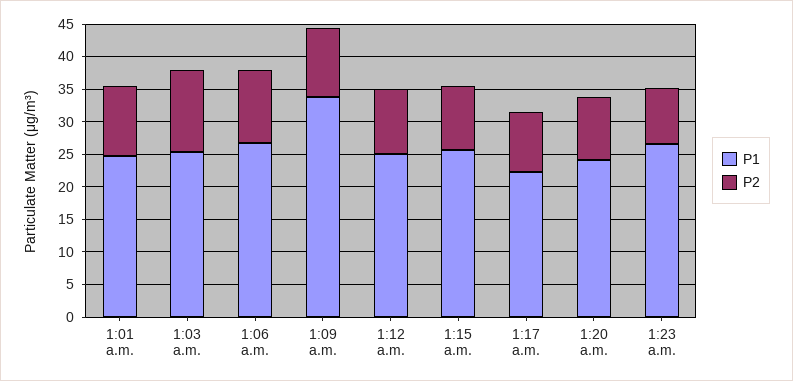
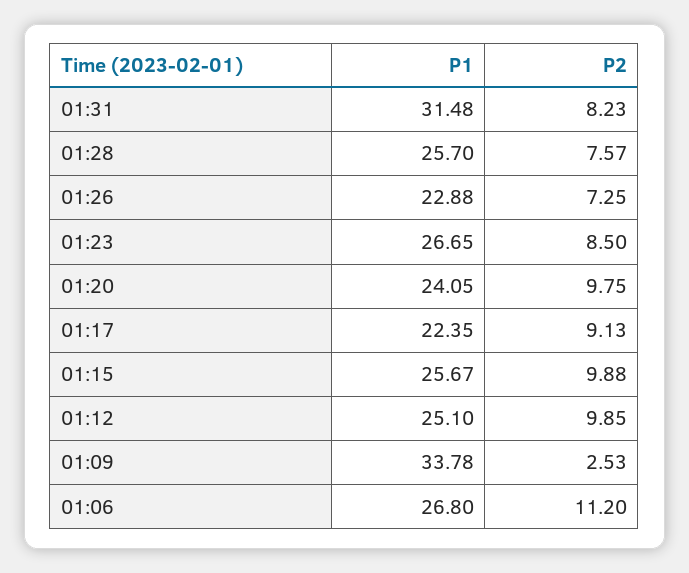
P1, 1:01 a.m.: 25 -> none
P2, 1:01 a.m.: 10 -> none
P1, 1:03 a.m.: 25 -> none
P2, 1:03 a.m.: 12.5 -> none
P2, 1:09 a.m.: 10 -> 2.53
P1, 01:31: none -> 31.48
P2, 01:31: none -> 8.23
P1, 01:28: none -> 25.7
P2, 01:28: none -> 7.57
P1, 01:26: none -> 22.88
P2, 01:26: none -> 7.25

